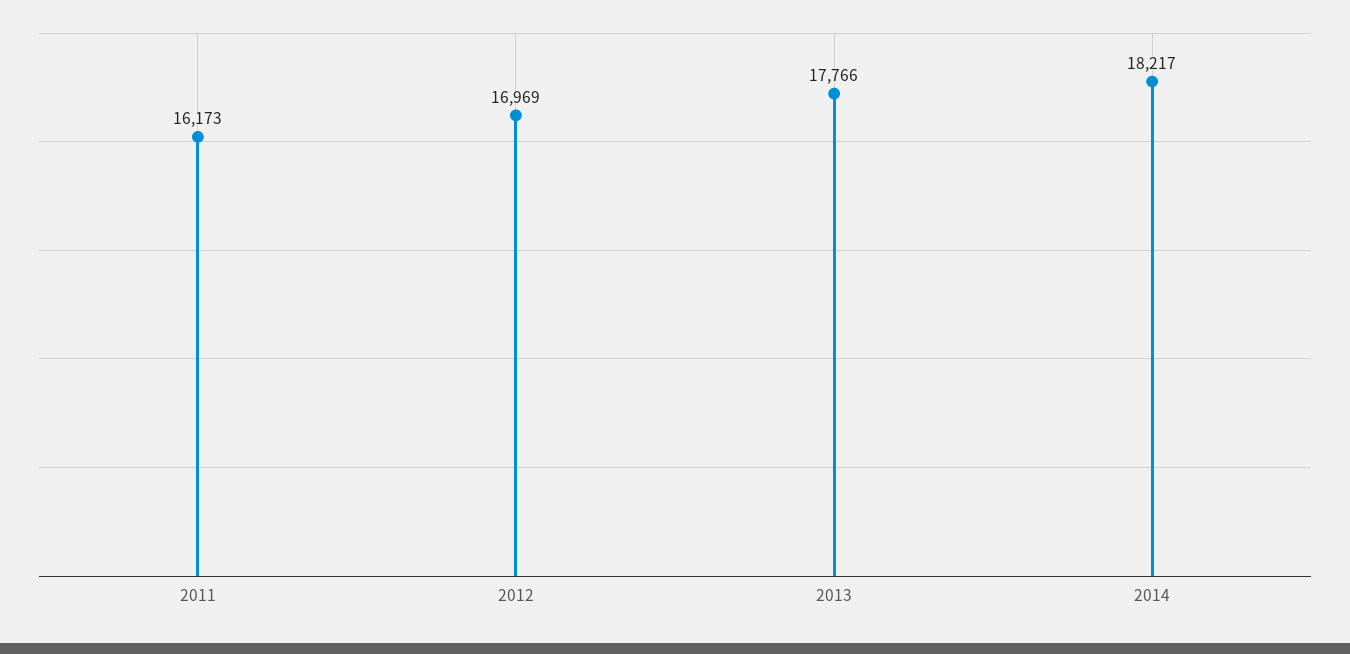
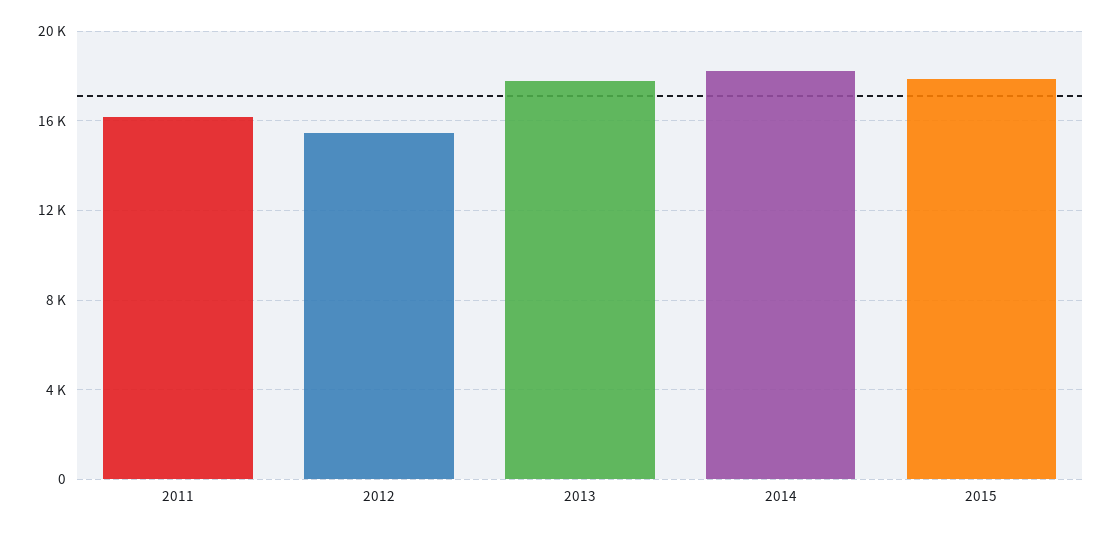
2012: 16969 -> 15500
2015: none -> 18000

